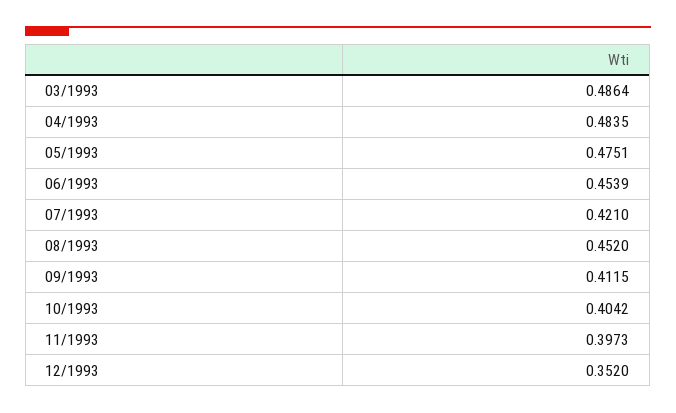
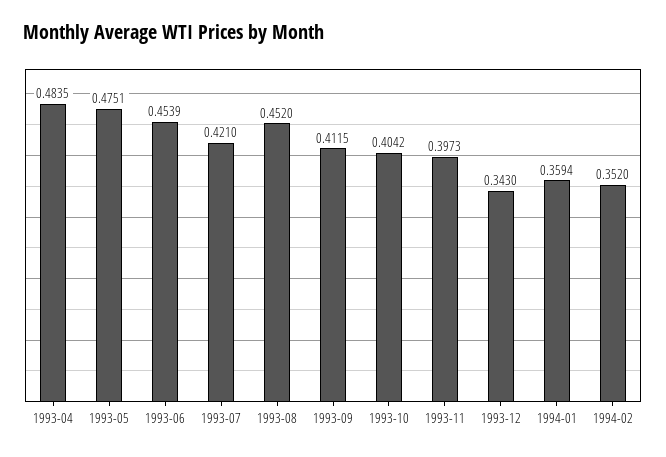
03/1993: 0.4864 -> none
12/1993: 0.352 -> 0.343
1994-01: none -> 0.3594
1994-02: none -> 0.352

